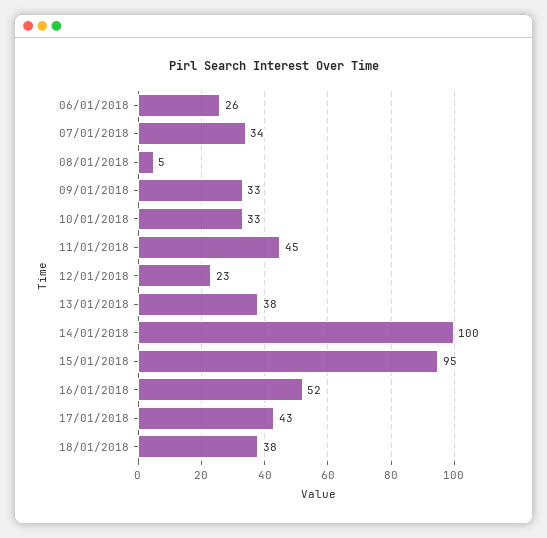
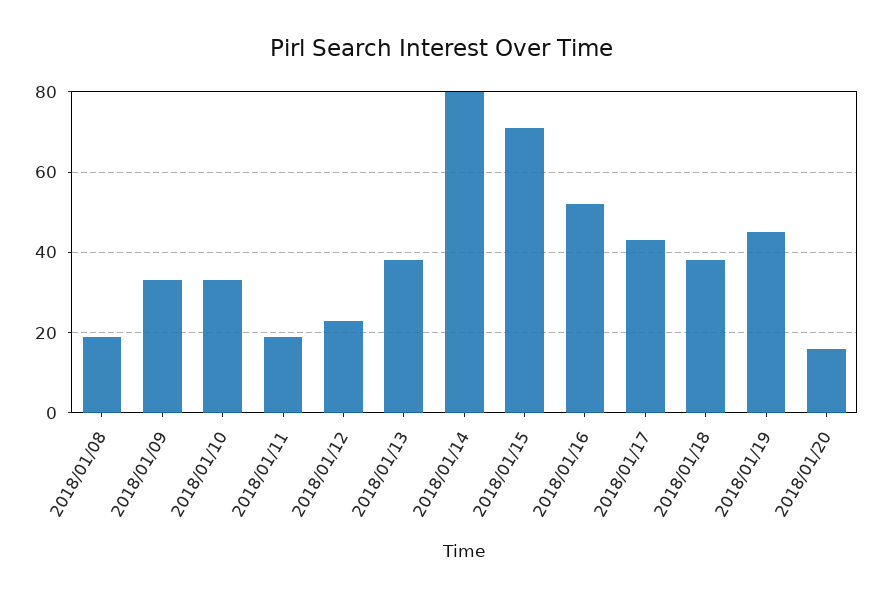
06/01/2018: 26 -> none
07/01/2018: 34 -> none
08/01/2018: 5 -> 20
11/01/2018: 45 -> 20
14/01/2018: 100 -> 80
15/01/2018: 95 -> 70
2018/01/19: none -> 45
2018/01/20: none -> 15

